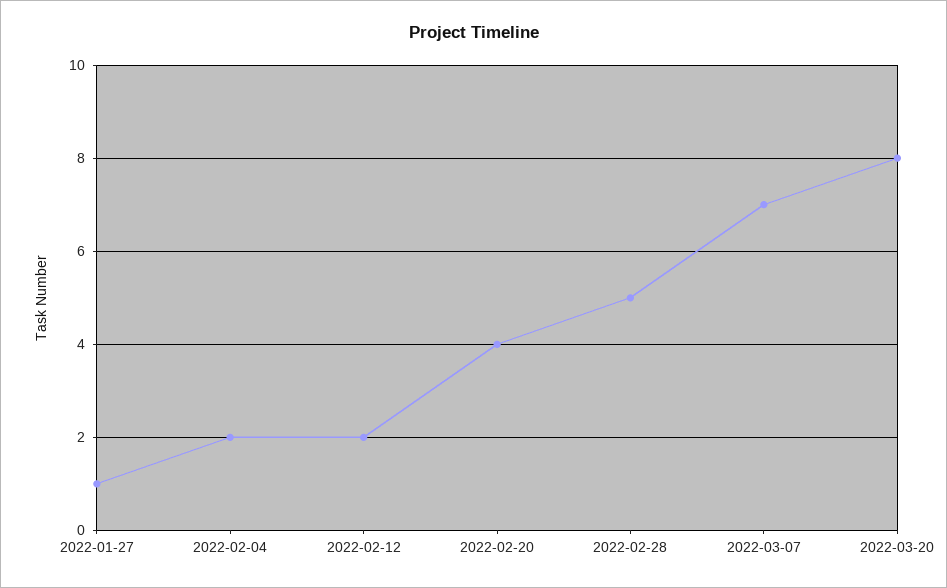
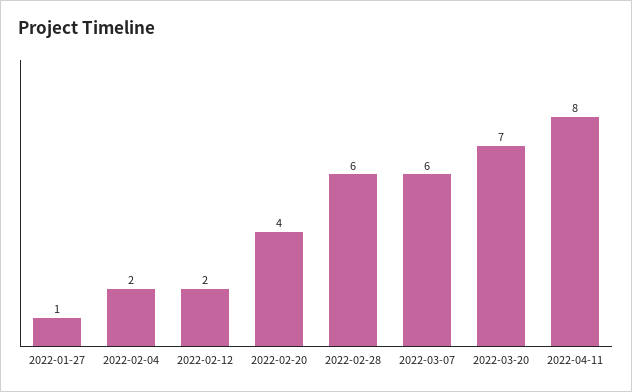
2022-02-28: 5 -> 6
2022-03-07: 7 -> 6
2022-03-20: 8 -> 7
2022-04-11: none -> 8

